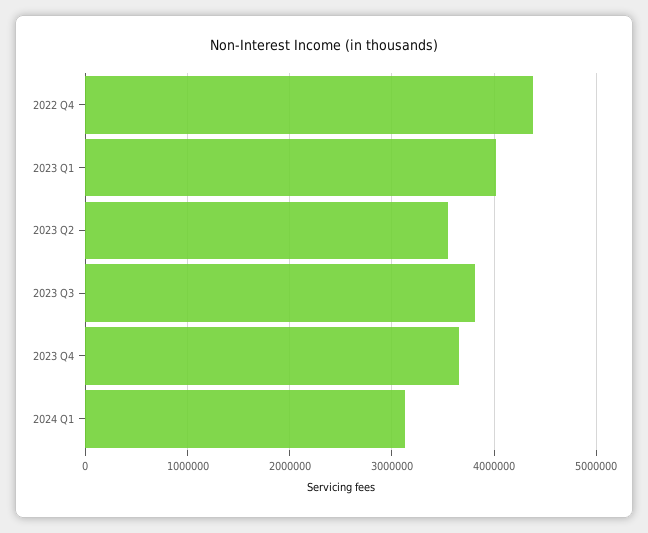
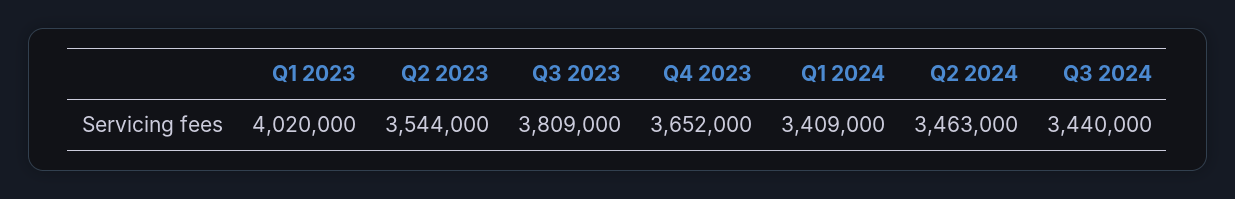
2022 Q4: 4400000 -> none
2024 Q1: 3100000 -> 3409000
Q2 2024: none -> 3463000
Q3 2024: none -> 3440000

